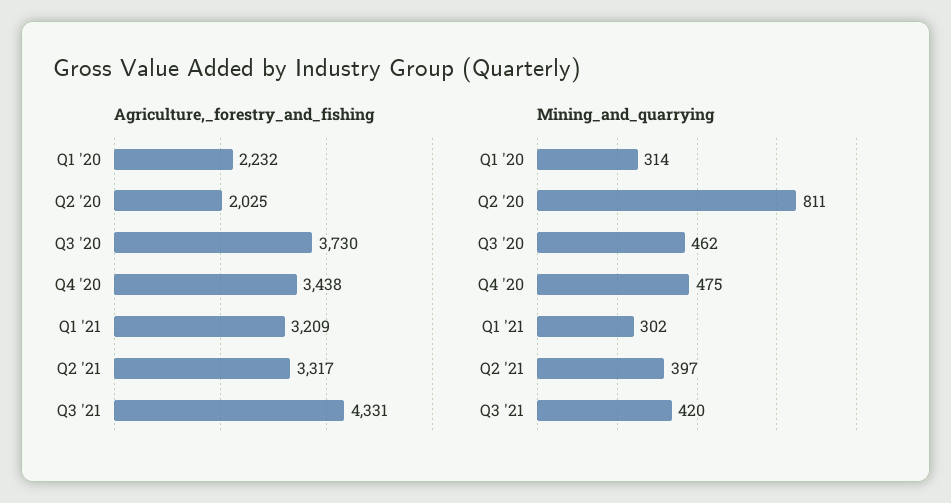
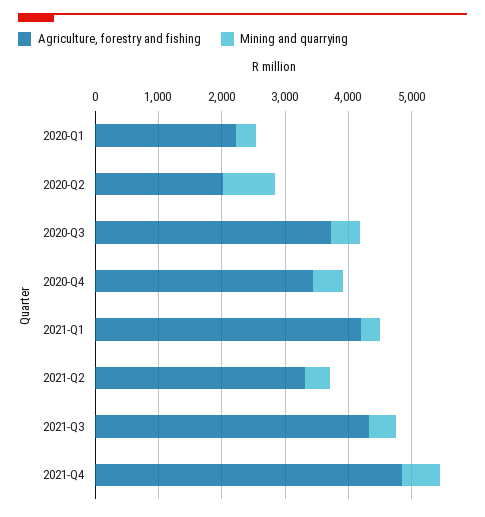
Agriculture,_forestry_and_fishing, Q1 '21: 3209 -> 4200
Agriculture,_forestry_and_fishing, 2021-Q4: none -> 4800
Mining_and_quarrying, 2021-Q4: none -> 600

